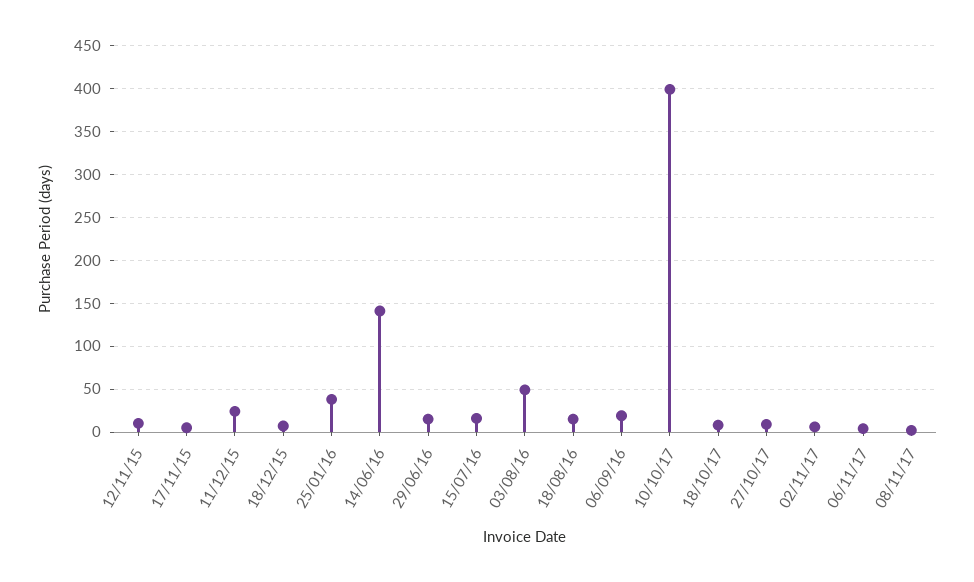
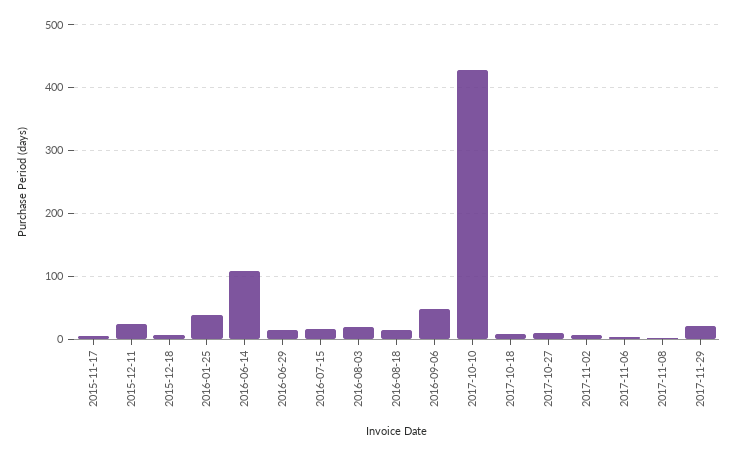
12/11/15: 10 -> none
14/06/16: 140 -> 110
03/08/16: 50 -> 20
06/09/16: 20 -> 50
10/10/17: 400 -> 430
2017-11-29: none -> 20

